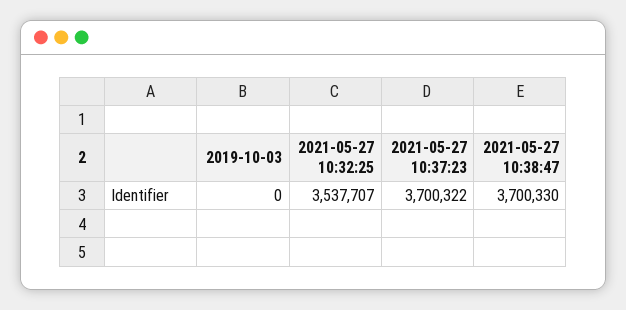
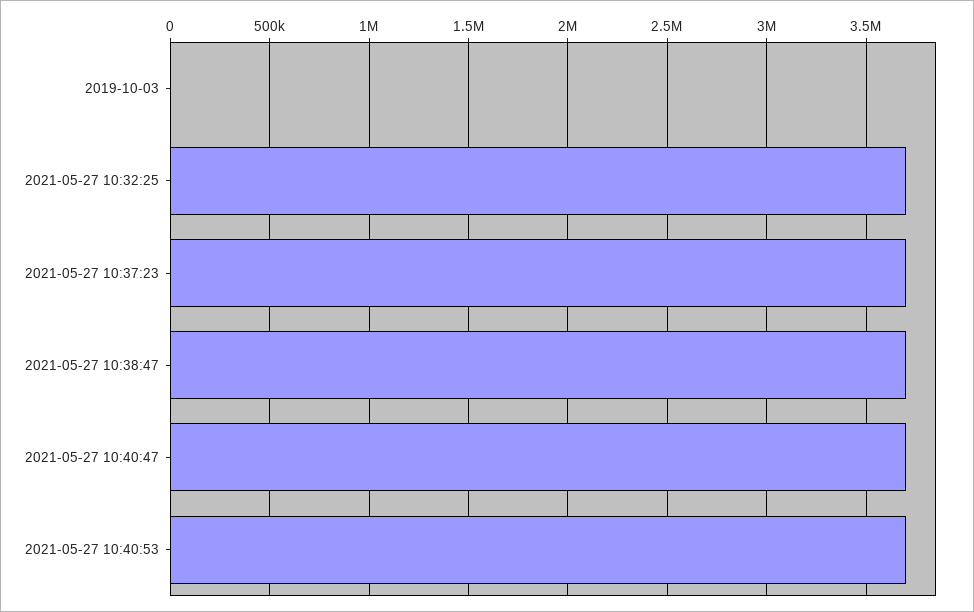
2021-05-27 10:32:25: 3537707 -> 3700000
2021-05-27 10:40:47: none -> 3700000
2021-05-27 10:40:53: none -> 3700000

